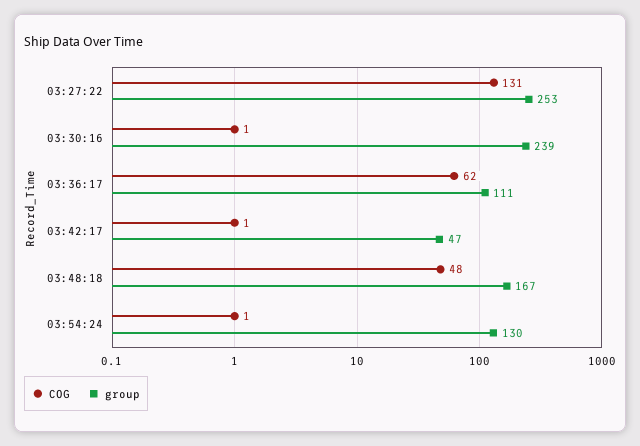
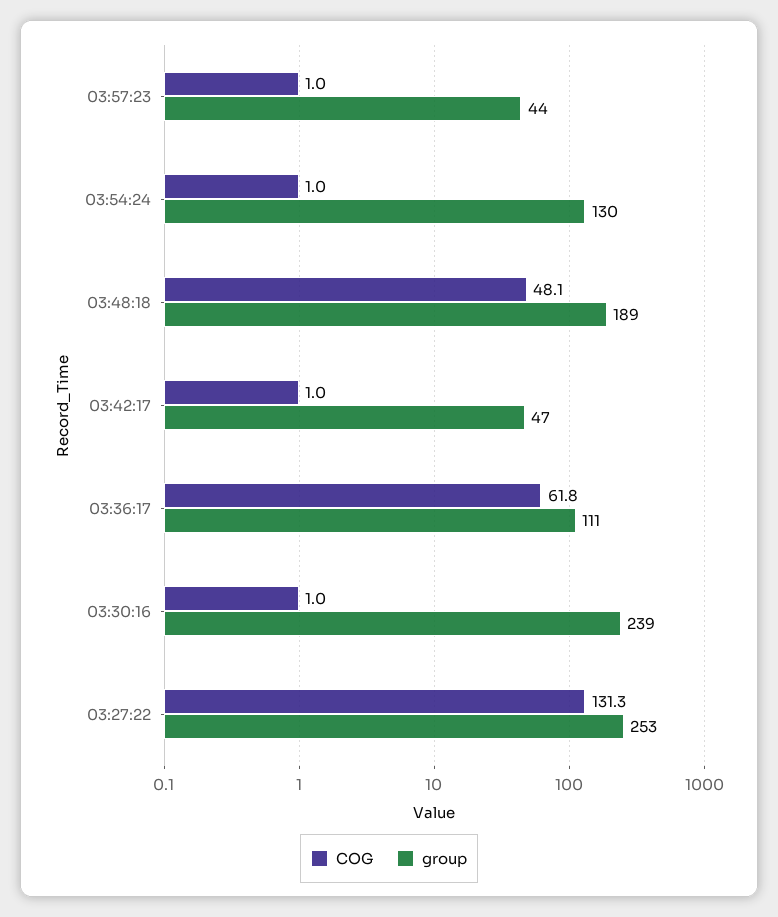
group, 03:48:18: 167 -> 189
COG, 03:57:23: none -> 1
group, 03:57:23: none -> 44

